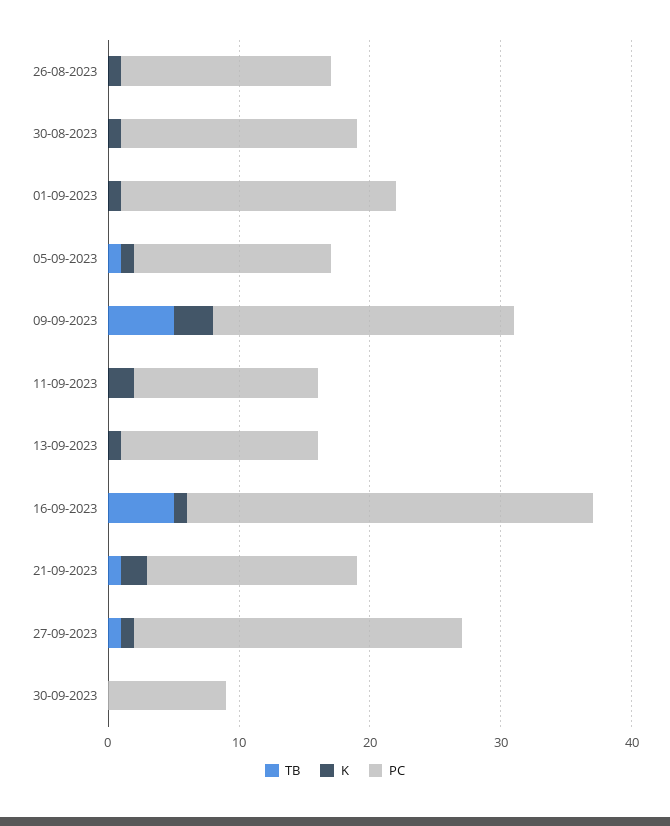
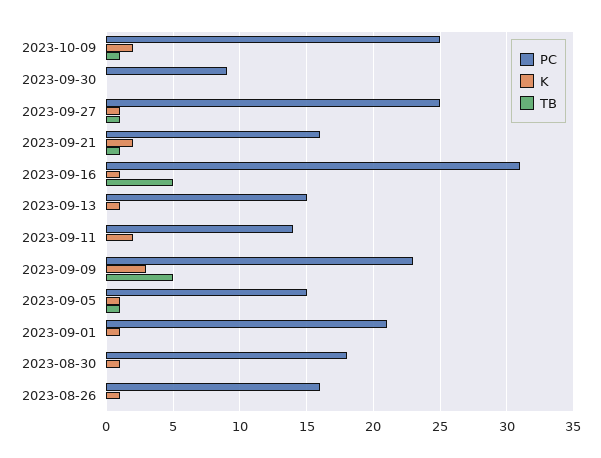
PC, 2023-10-09: none -> 25
K, 2023-10-09: none -> 2
TB, 2023-10-09: none -> 1

